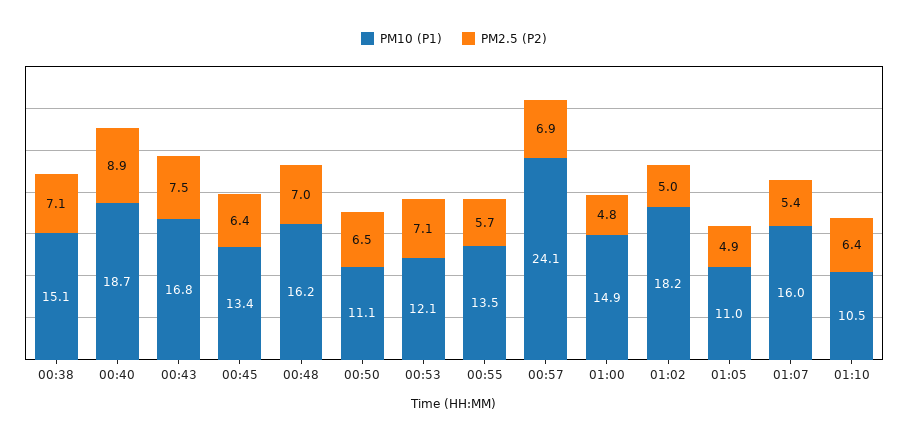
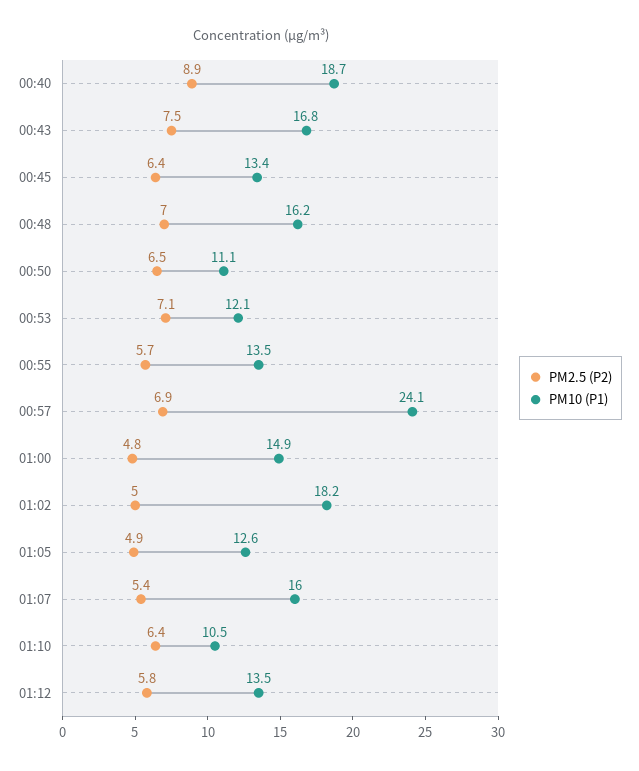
PM10 (P1), 00:38: 15.1 -> none
PM2.5 (P2), 00:38: 7.1 -> none
PM10 (P1), 01:05: 11 -> 12.6
PM2.5 (P2), 01:12: none -> 5.8
PM10 (P1), 01:12: none -> 13.5

